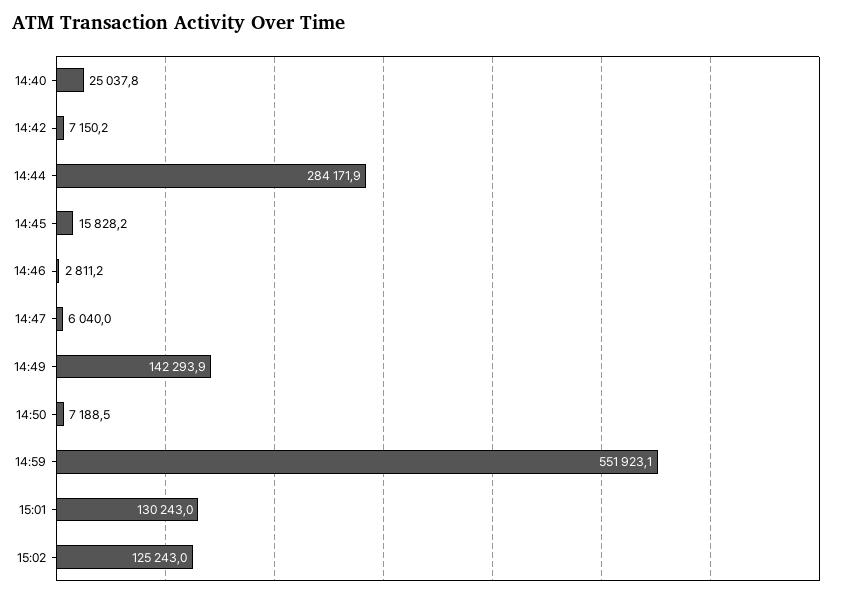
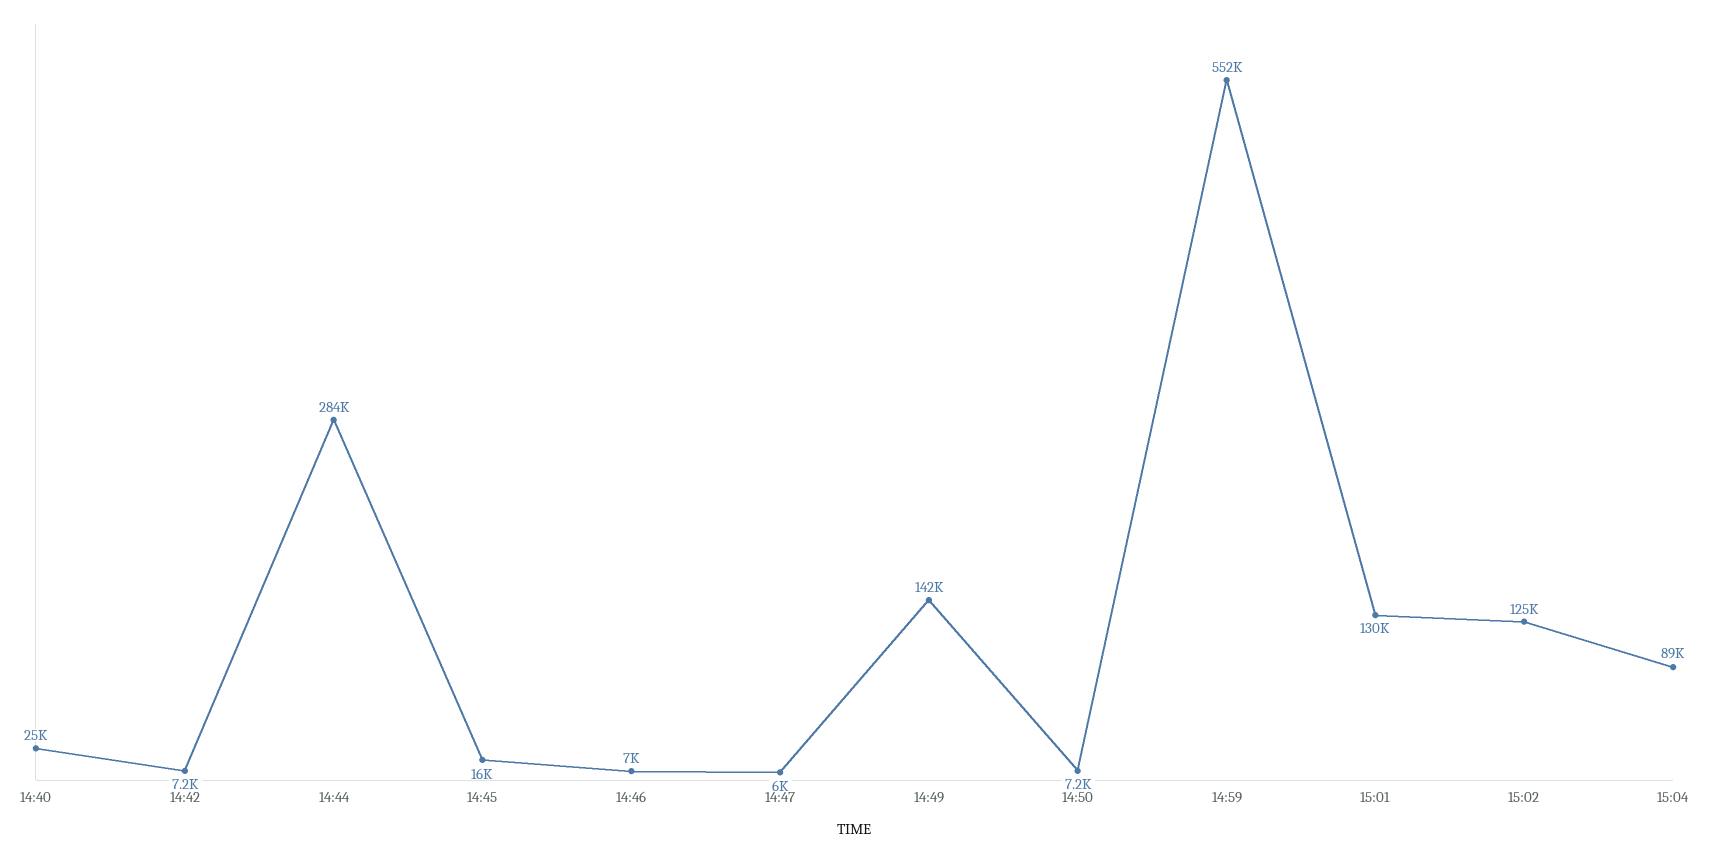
14:46: 2811.2 -> 7000
15:04: none -> 89000

